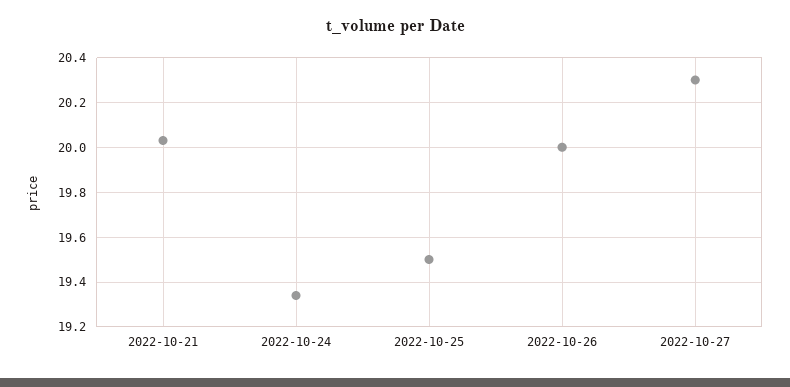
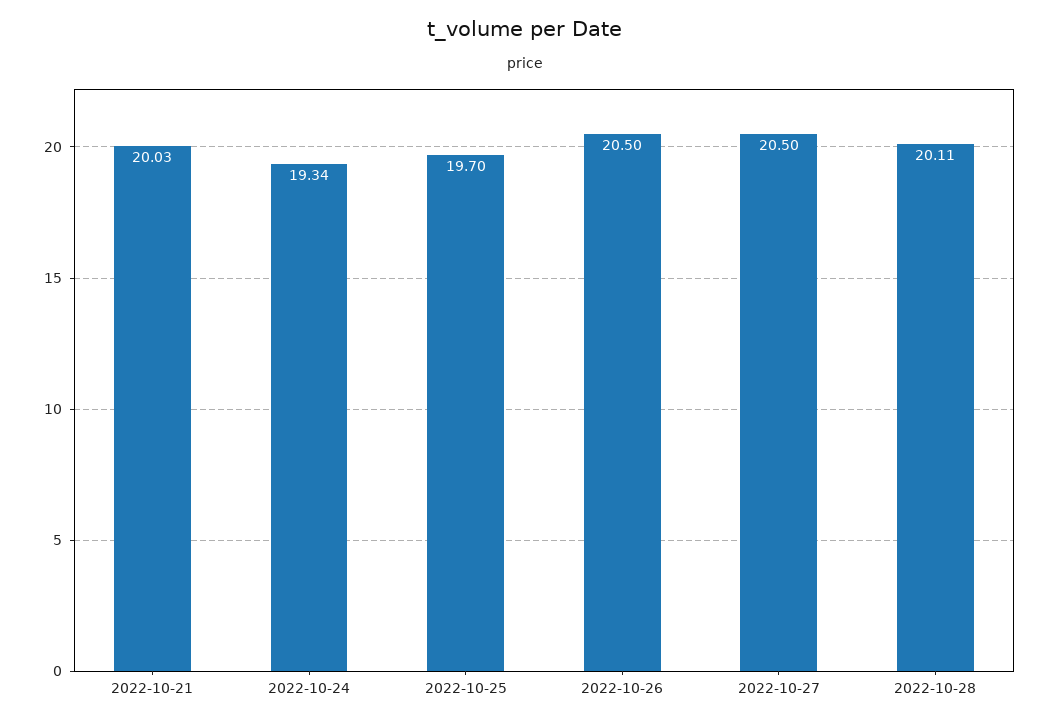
2022-10-25: 19.5 -> 19.7
2022-10-26: 20 -> 20.5
2022-10-27: 20.3 -> 20.5
2022-10-28: none -> 20.11

